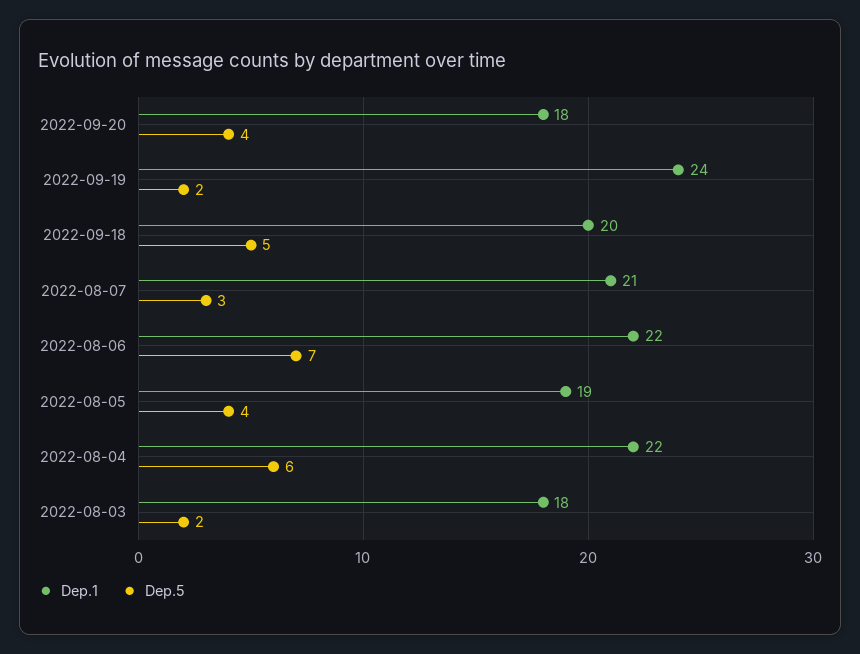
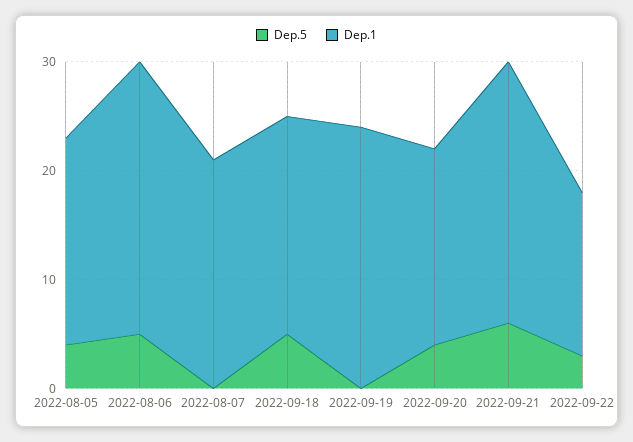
Dep.5, 2022-09-19: 2 -> 0
Dep.5, 2022-08-07: 3 -> 0
Dep.1, 2022-08-06: 22 -> 25
Dep.5, 2022-08-06: 7 -> 5
Dep.1, 2022-08-04: 22 -> none
Dep.5, 2022-08-04: 6 -> none
Dep.1, 2022-08-03: 18 -> none
Dep.5, 2022-08-03: 2 -> none
Dep.5, 2022-09-21: none -> 6
Dep.1, 2022-09-21: none -> 24
Dep.5, 2022-09-22: none -> 3
Dep.1, 2022-09-22: none -> 15

